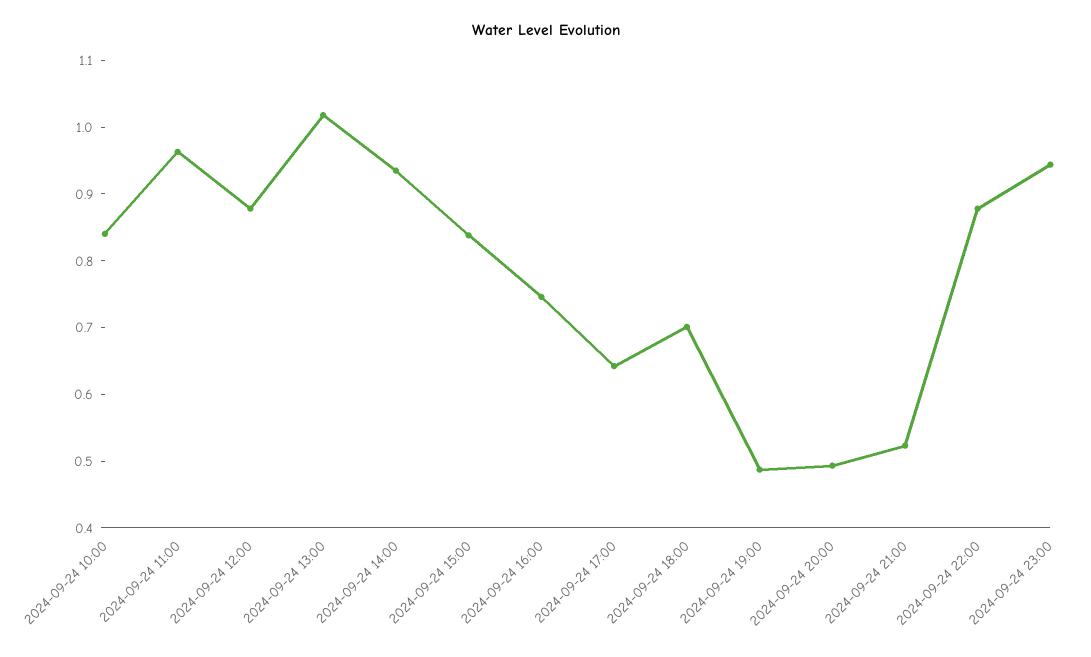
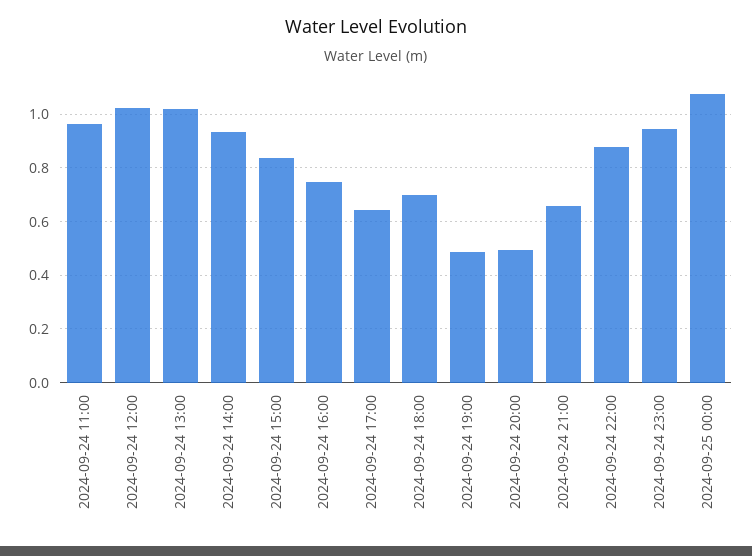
2024-09-24 10:00: 0.84 -> none
2024-09-24 12:00: 0.88 -> 1.025
2024-09-24 21:00: 0.52 -> 0.65
2024-09-25 00:00: none -> 1.075

